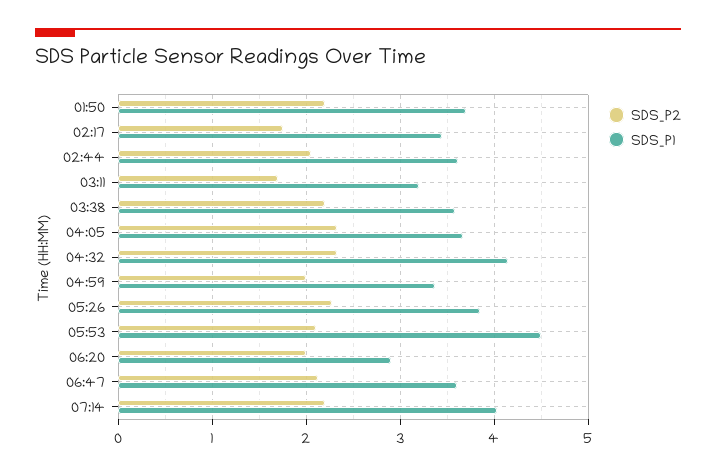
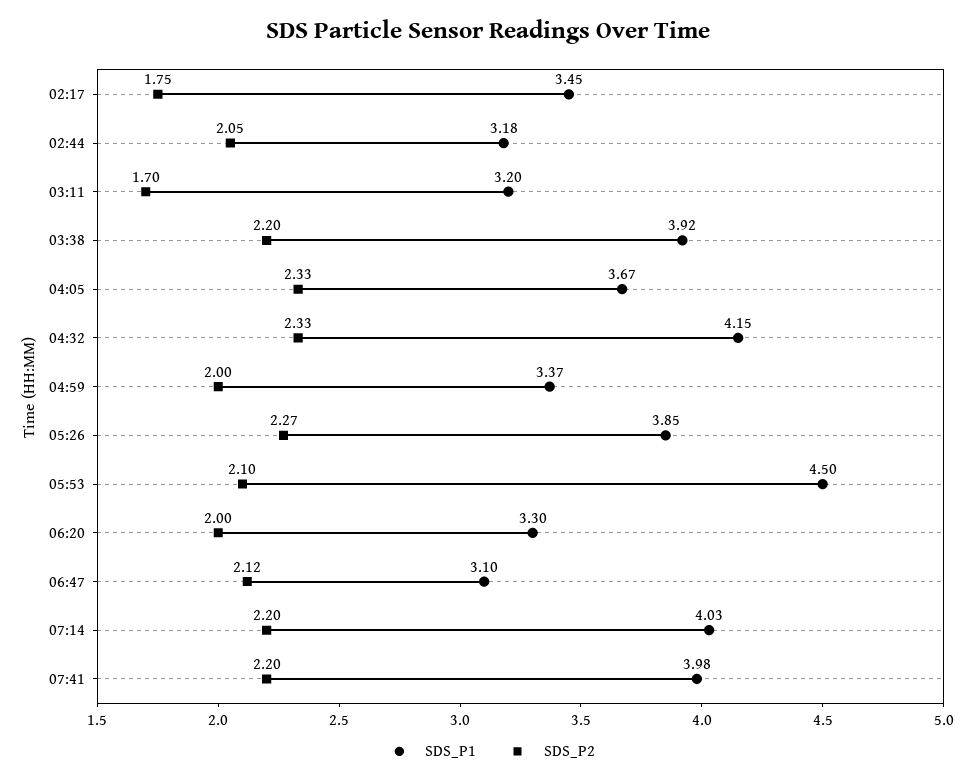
SDS_P2, 01:50: 2.2 -> none
SDS_P1, 01:50: 3.7 -> none
SDS_P1, 02:44: 3.6 -> 3.18
SDS_P1, 03:38: 3.6 -> 3.92
SDS_P1, 06:20: 2.9 -> 3.3
SDS_P1, 06:47: 3.6 -> 3.1
SDS_P1, 07:41: none -> 3.98
SDS_P2, 07:41: none -> 2.2

